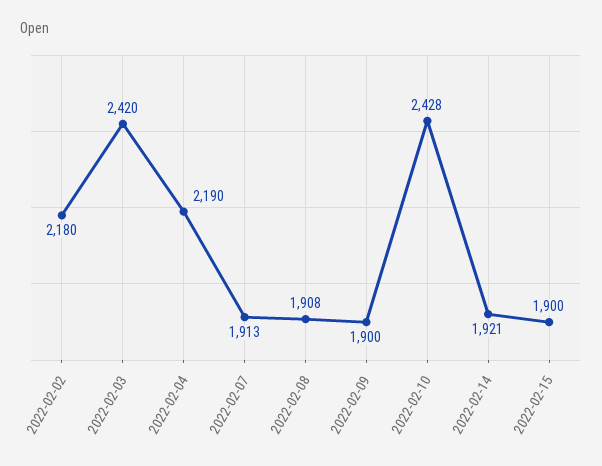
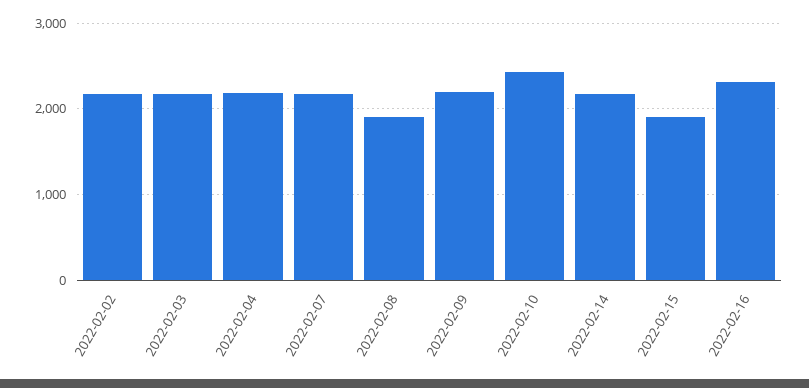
2022-02-03: 2420 -> 2200
2022-02-07: 1913 -> 2200
2022-02-09: 1900 -> 2200
2022-02-14: 1921 -> 2200
2022-02-16: none -> 2300

